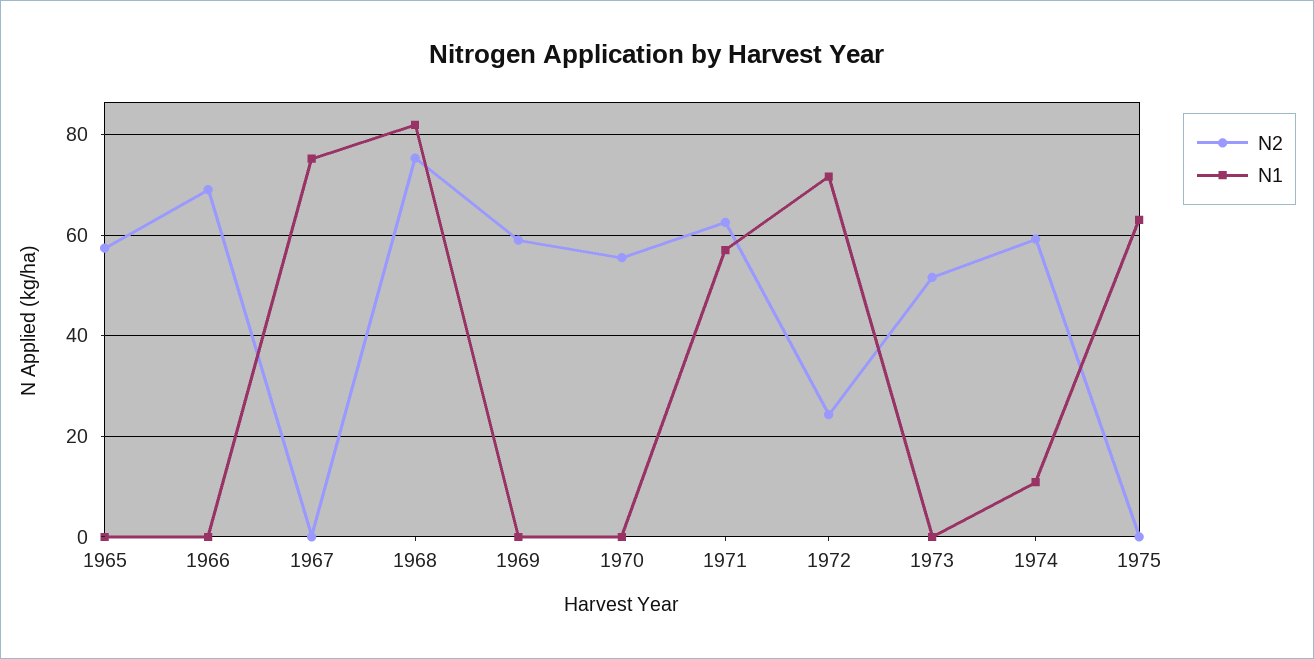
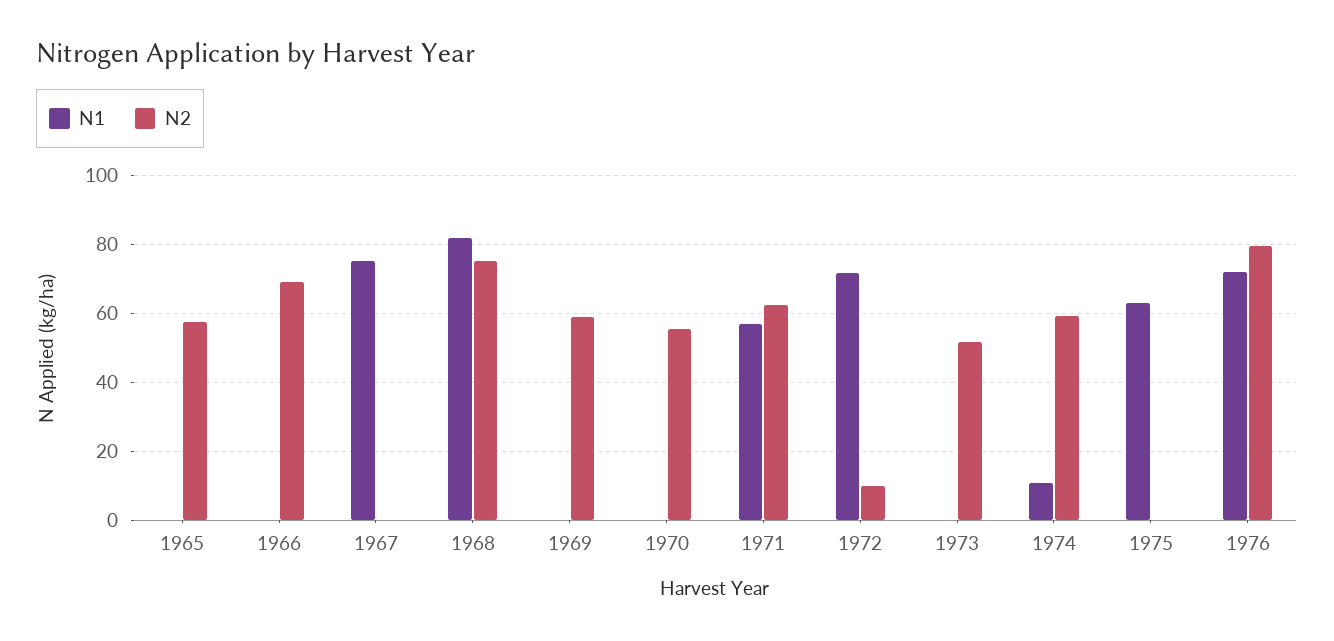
N2, 1972: 24 -> 10
N1, 1976: none -> 72
N2, 1976: none -> 80

